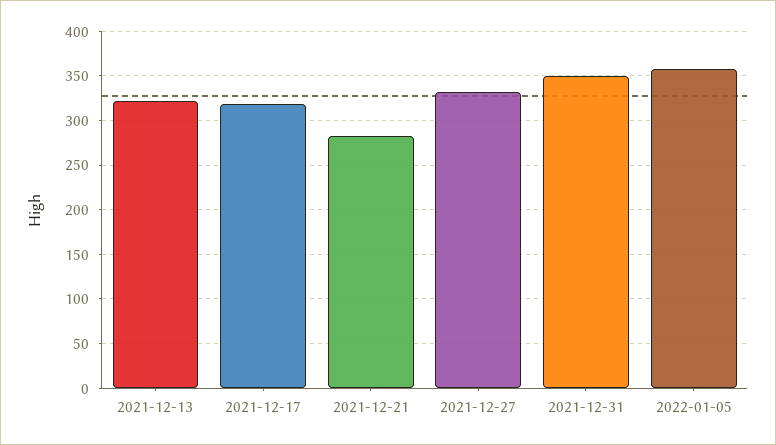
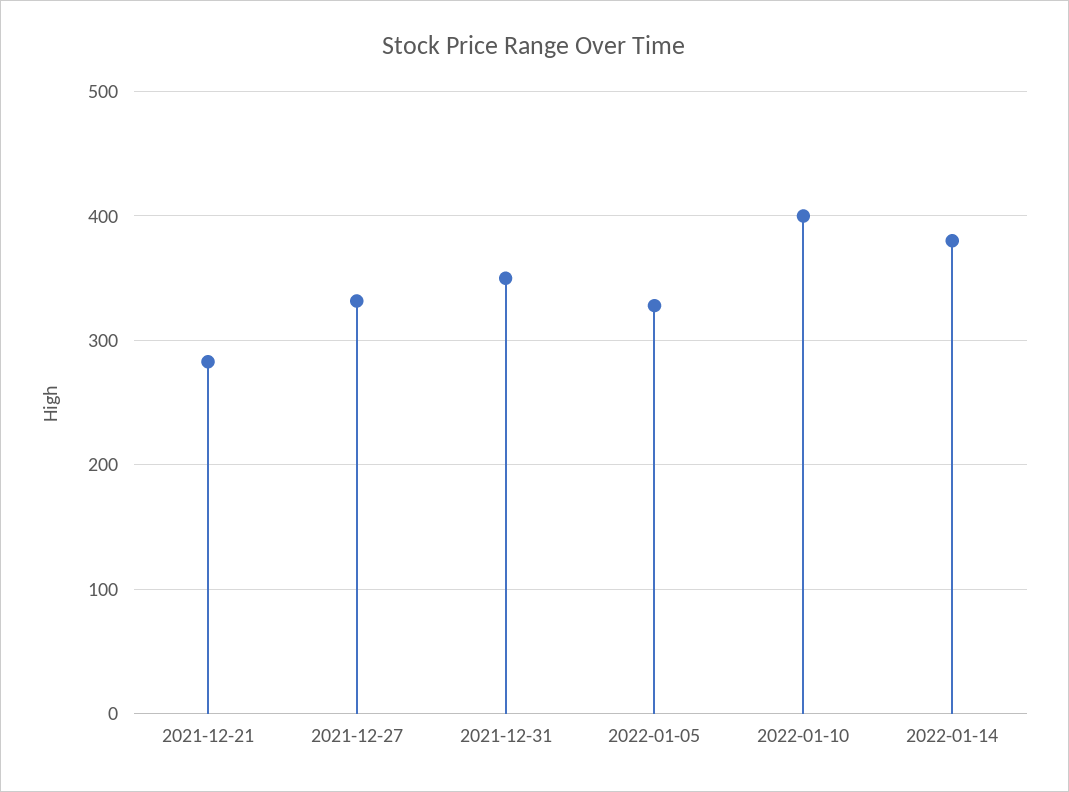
2021-12-13: 320 -> none
2021-12-17: 320 -> none
2022-01-05: 360 -> 330
2022-01-10: none -> 400
2022-01-14: none -> 380

